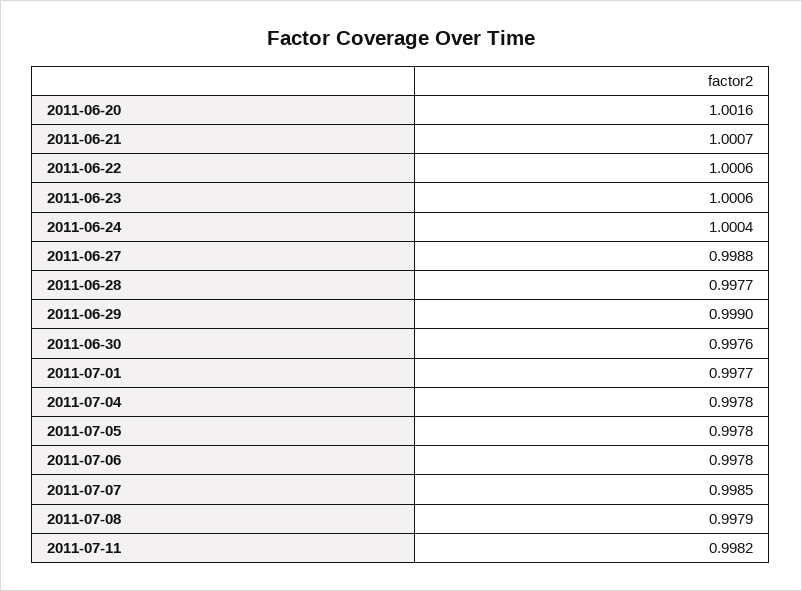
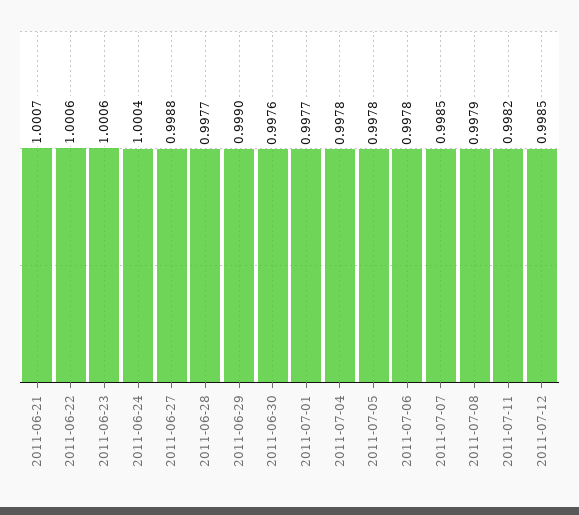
2011-06-20: 1.0016 -> none
2011-07-12: none -> 0.9985

